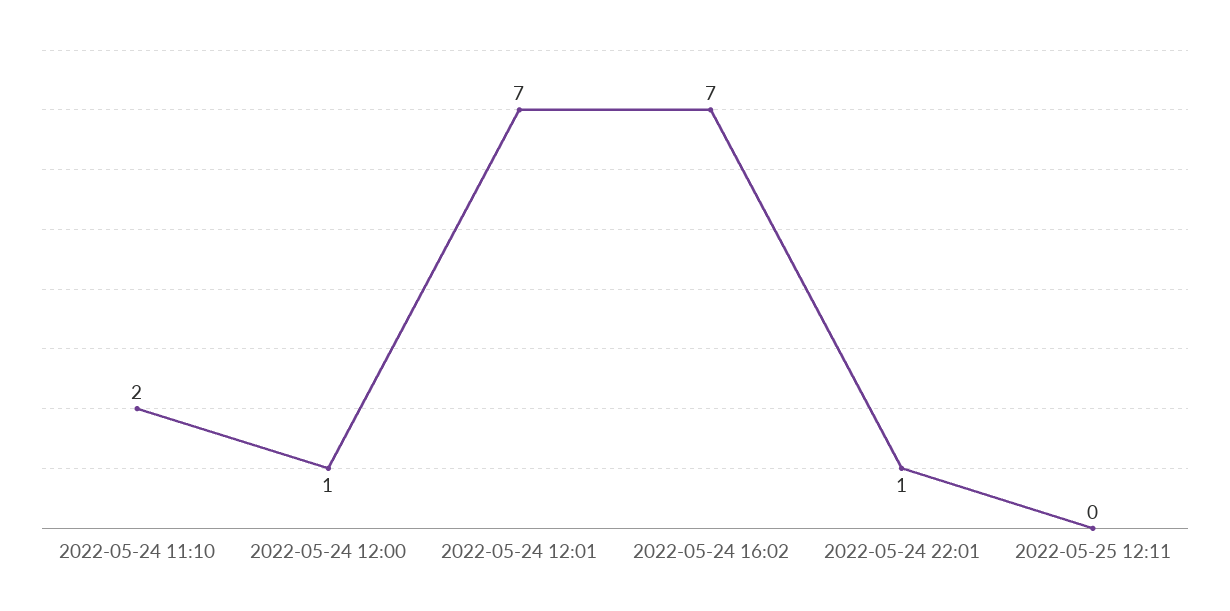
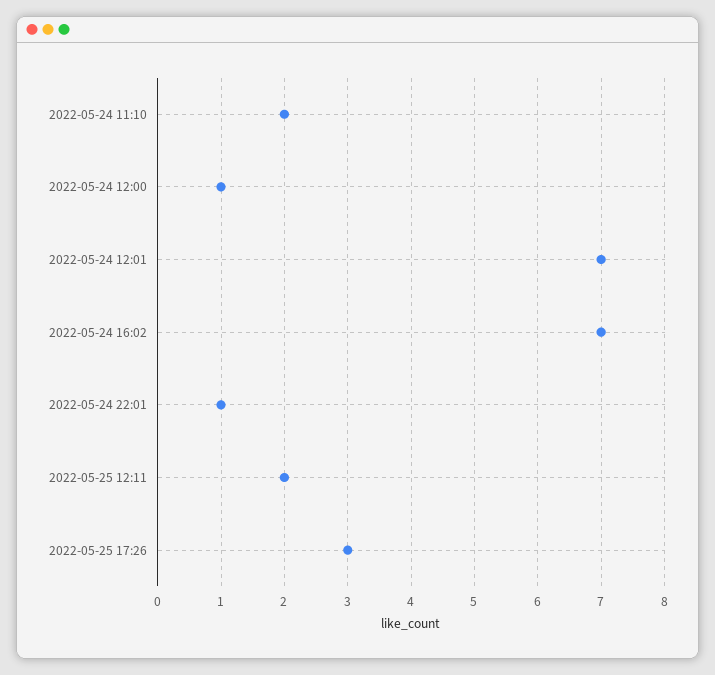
2022-05-25 12:11: 0 -> 2
2022-05-25 17:26: none -> 3

